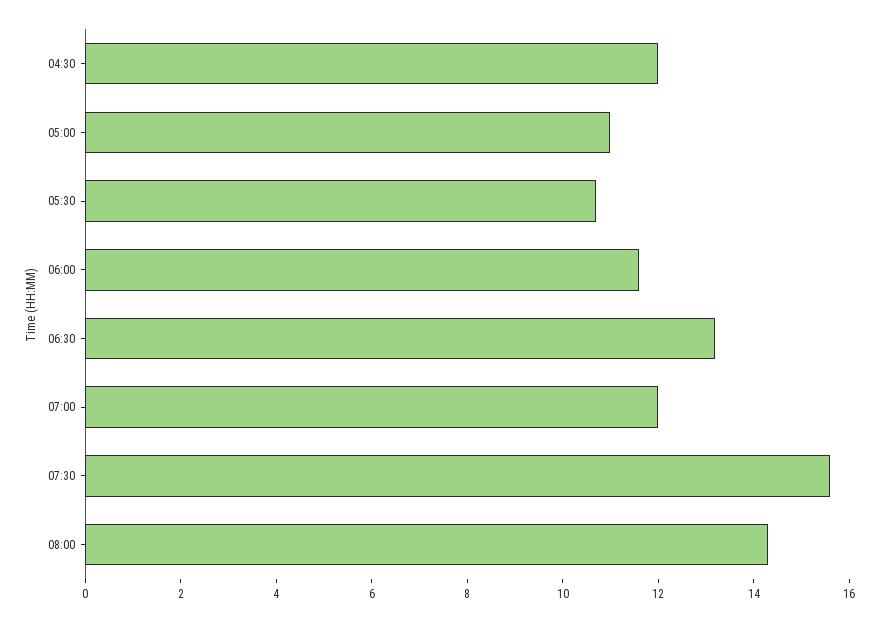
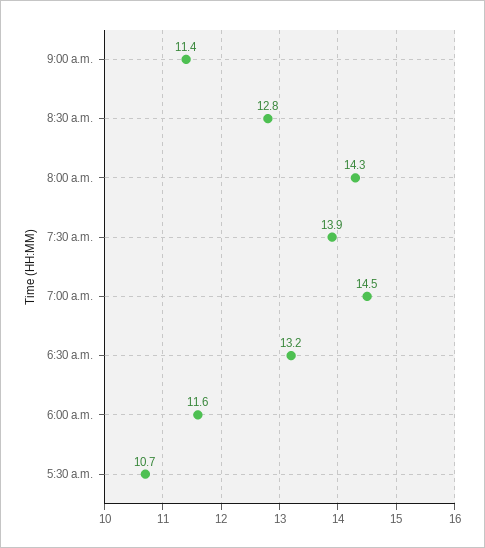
04:30: 12 -> none
05:00: 11 -> none
07:00: 12 -> 14.5
07:30: 15.5 -> 13.9
9:00 a.m.: none -> 11.4
8:30 a.m.: none -> 12.8

